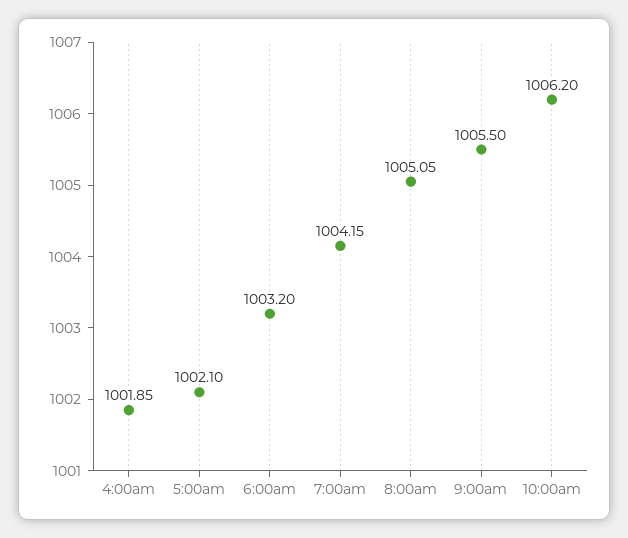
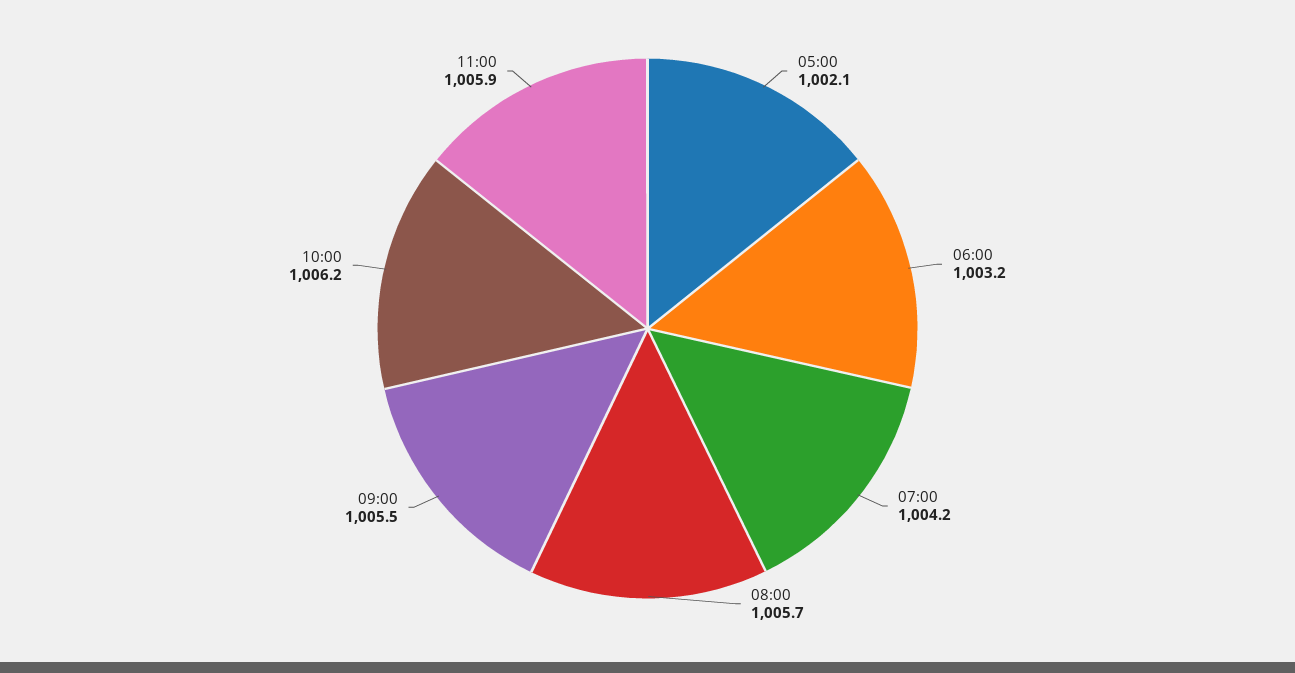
4:00am: 1001.85 -> none
8:00am: 1005.05 -> 1005.7
11:00: none -> 1005.9

